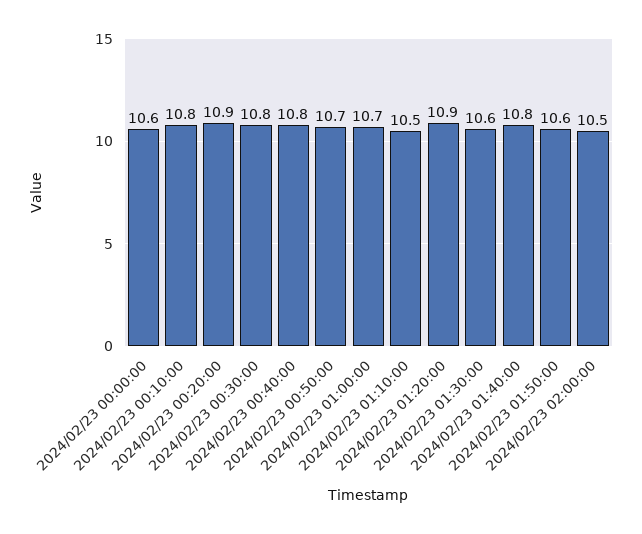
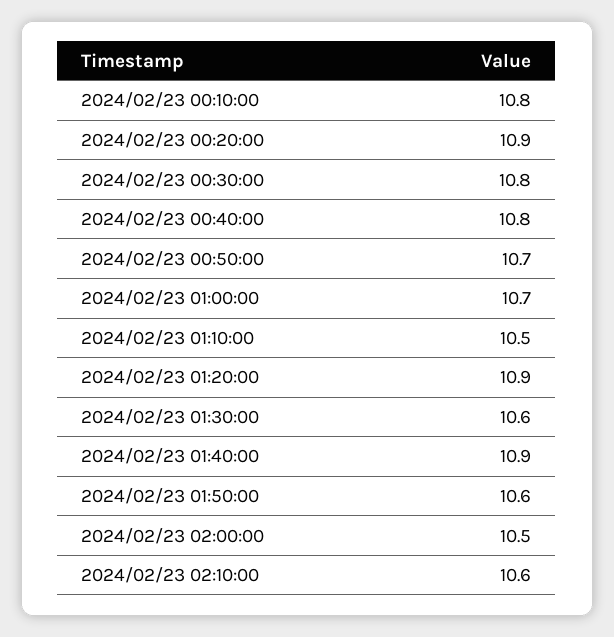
2024/02/23 00:00:00: 10.6 -> none
2024/02/23 01:40:00: 10.8 -> 10.9
2024/02/23 02:10:00: none -> 10.6

